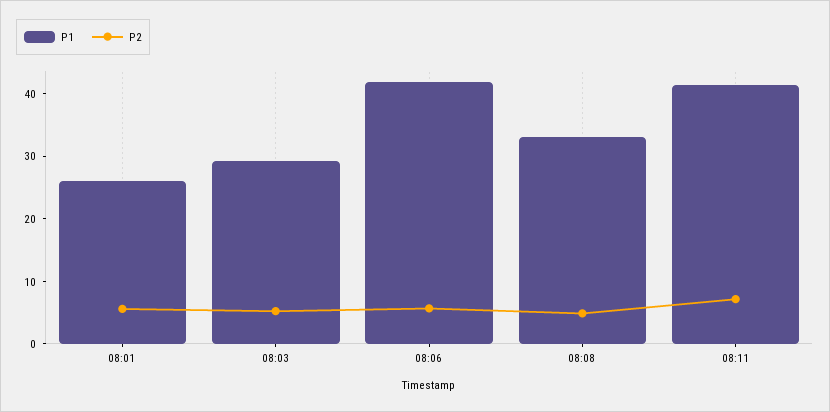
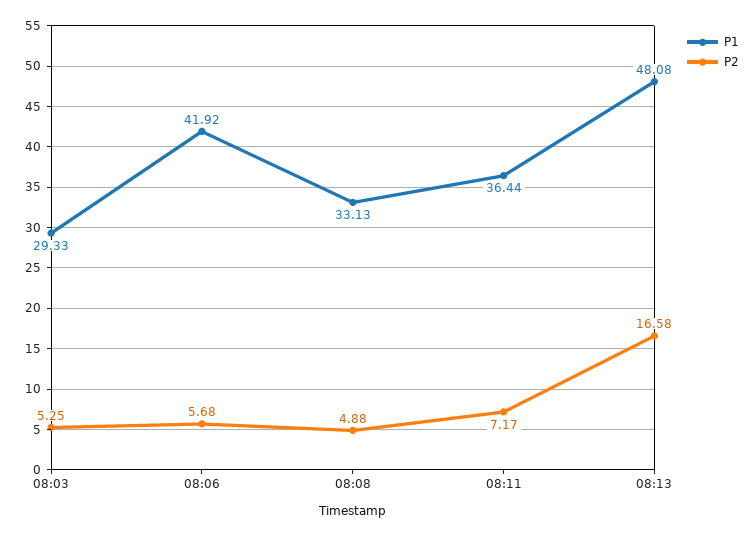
P1, 08:01: 26 -> none
P2, 08:01: 6 -> none
P1, 08:11: 42 -> 36.44
P1, 08:13: none -> 48.08
P2, 08:13: none -> 16.58

